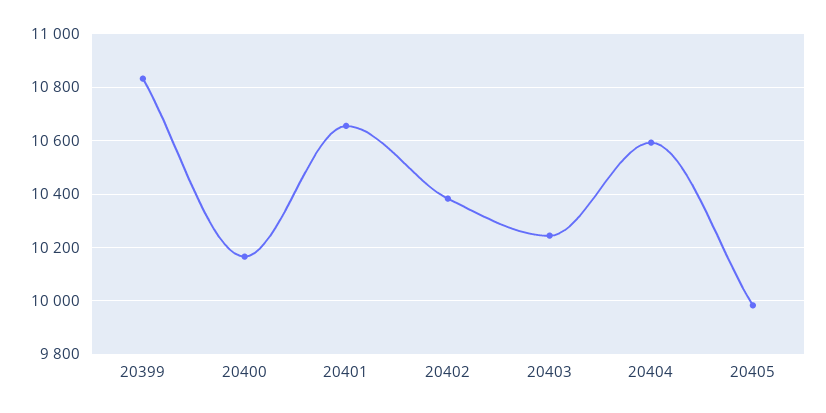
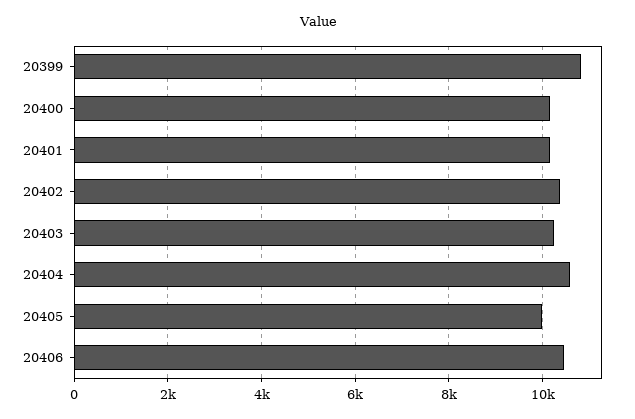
20401: 10650 -> 10200
20406: none -> 10400

